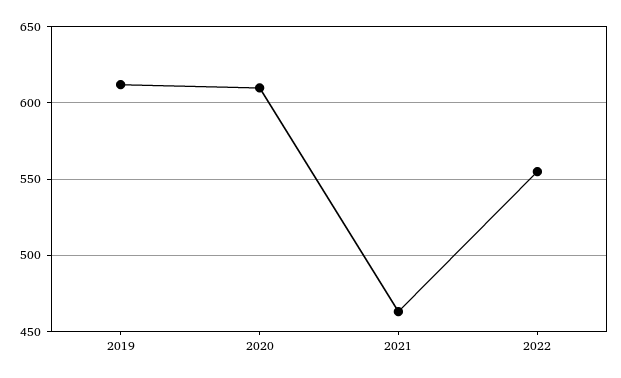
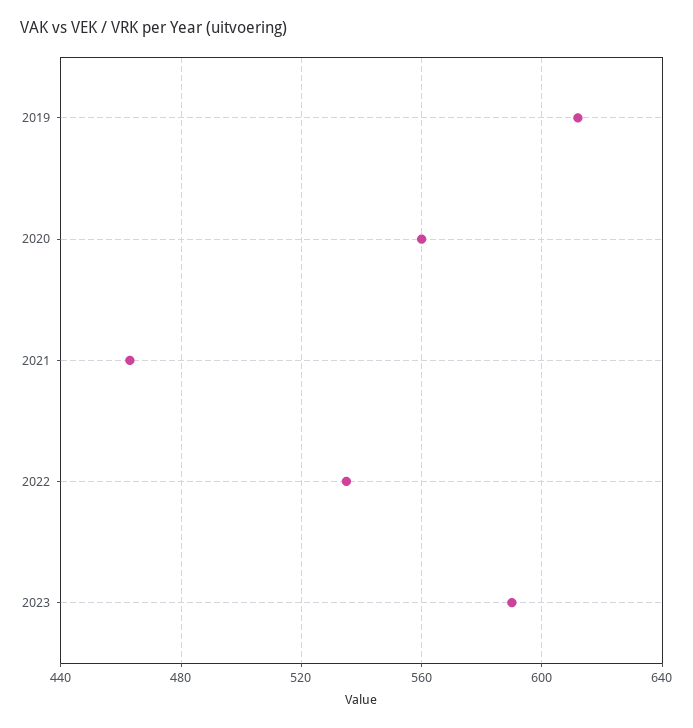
2020: 610 -> 560
2022: 555 -> 535
2023: none -> 590

